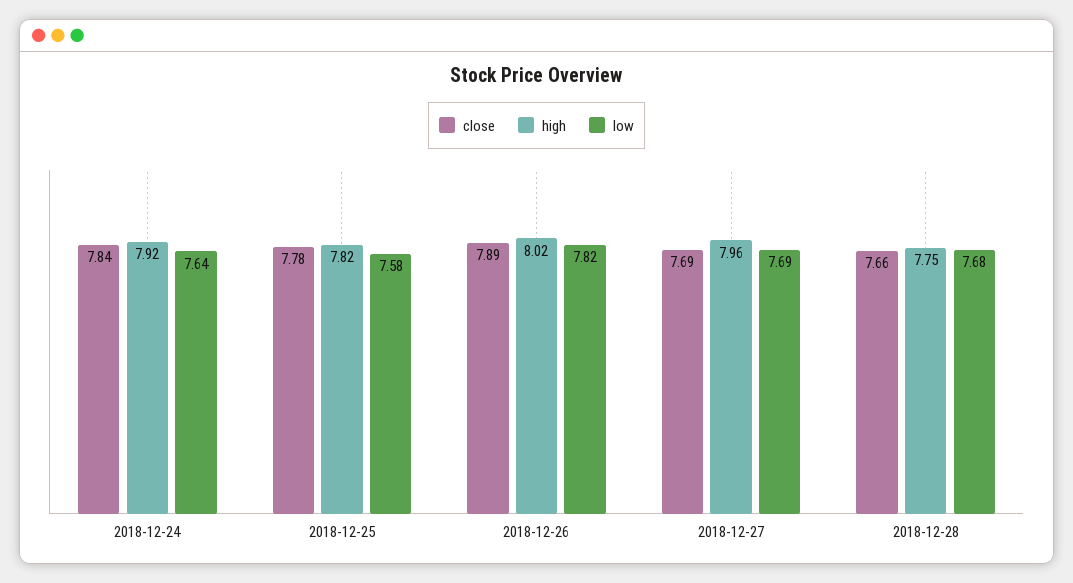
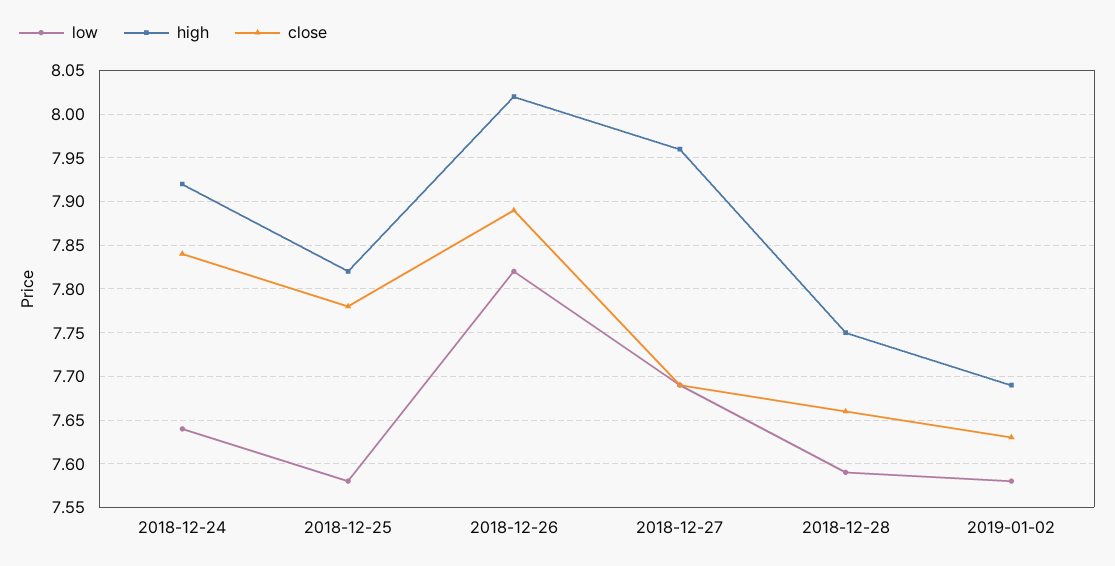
low, 2018-12-28: 7.68 -> 7.59
low, 2019-01-02: none -> 7.58
high, 2019-01-02: none -> 7.69
close, 2019-01-02: none -> 7.63

